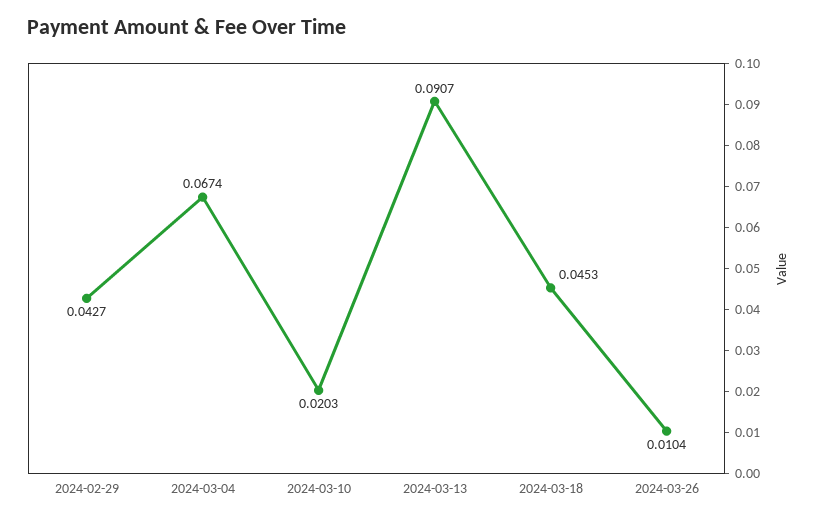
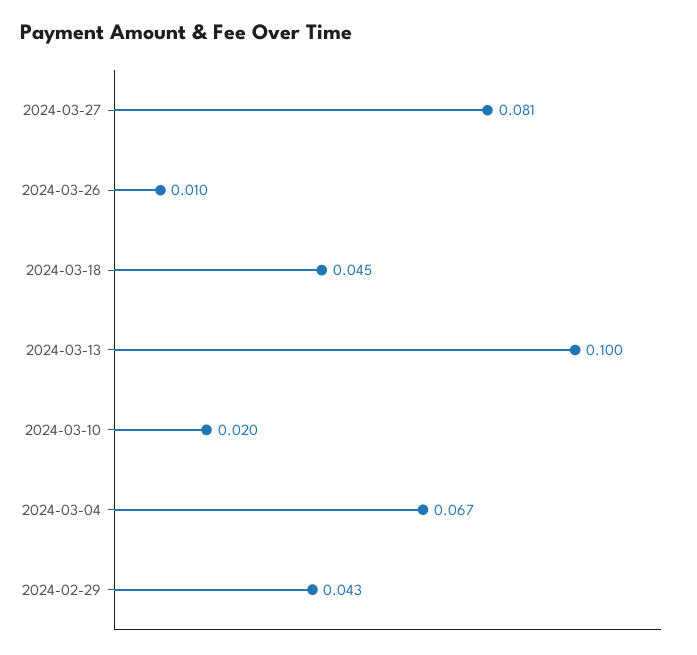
2024-03-13: 0.0907 -> 0.1
2024-03-27: none -> 0.081

